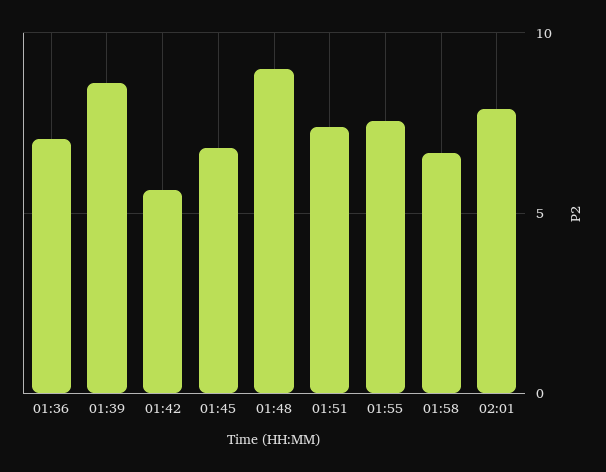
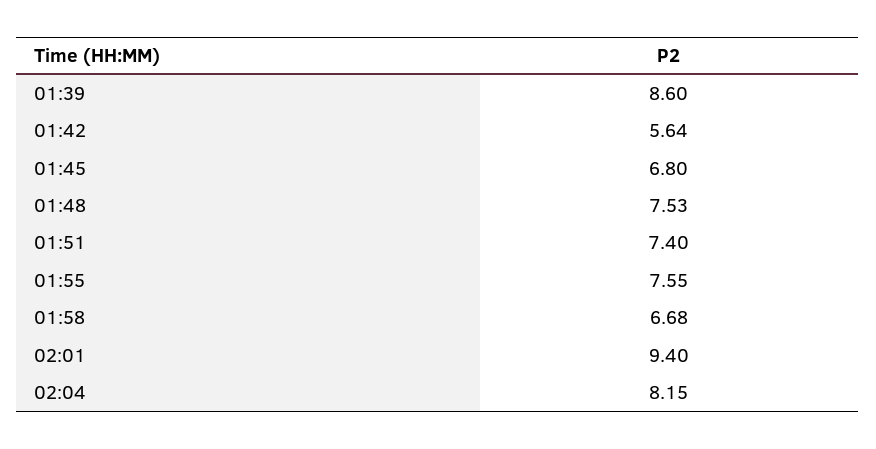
01:36: 7 -> none
01:48: 9 -> 7.53
02:01: 8 -> 9.4
02:04: none -> 8.15

